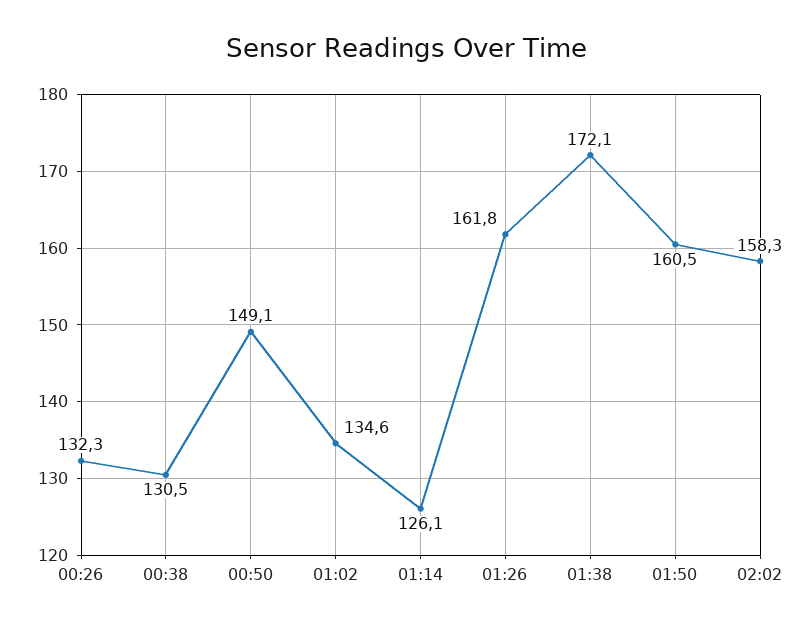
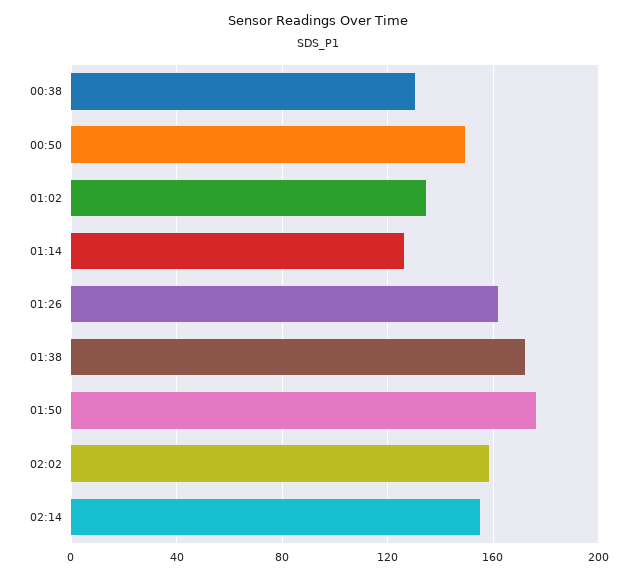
00:26: 132.3 -> none
01:50: 160.5 -> 175
02:14: none -> 155

